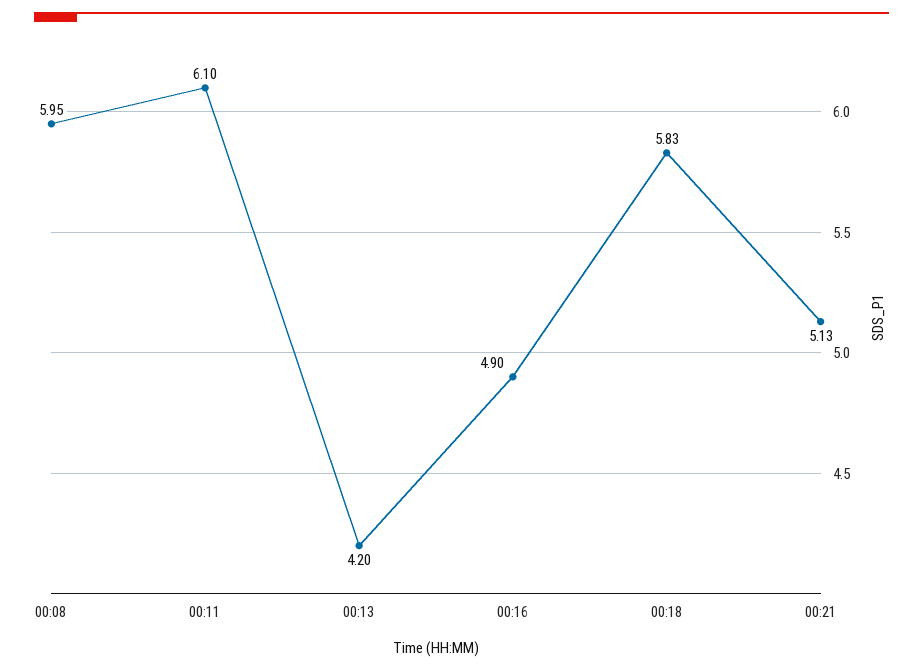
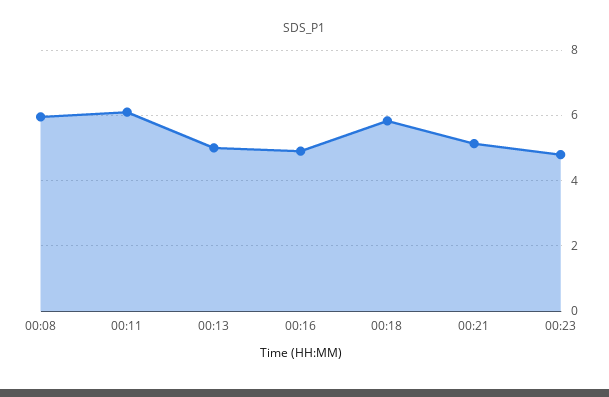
00:13: 4.2 -> 5
00:23: none -> 4.8

